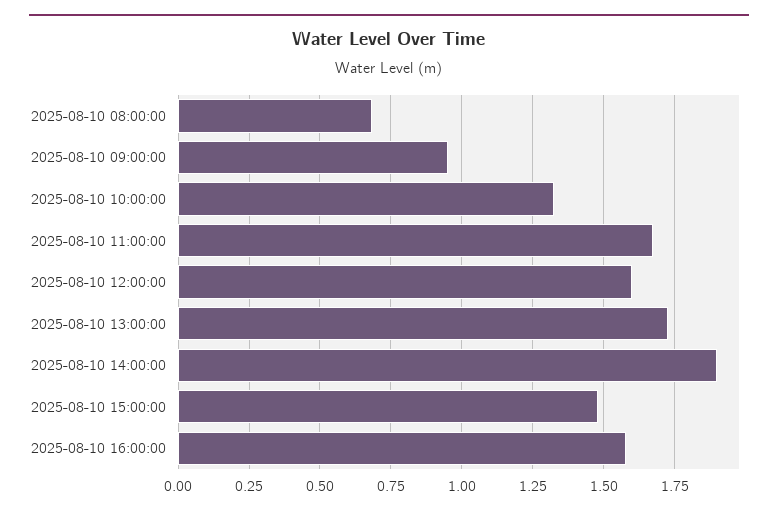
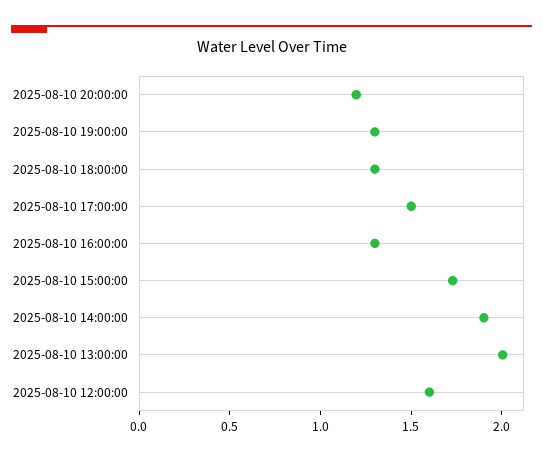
2025-08-10 08:00:00: 0.675 -> none
2025-08-10 09:00:00: 0.95 -> none
2025-08-10 10:00:00: 1.325 -> none
2025-08-10 11:00:00: 1.675 -> none
2025-08-10 13:00:00: 1.725 -> 2
2025-08-10 15:00:00: 1.475 -> 1.7
2025-08-10 16:00:00: 1.575 -> 1.3
2025-08-10 20:00:00: none -> 1.2
2025-08-10 19:00:00: none -> 1.3
2025-08-10 18:00:00: none -> 1.3
2025-08-10 17:00:00: none -> 1.5

